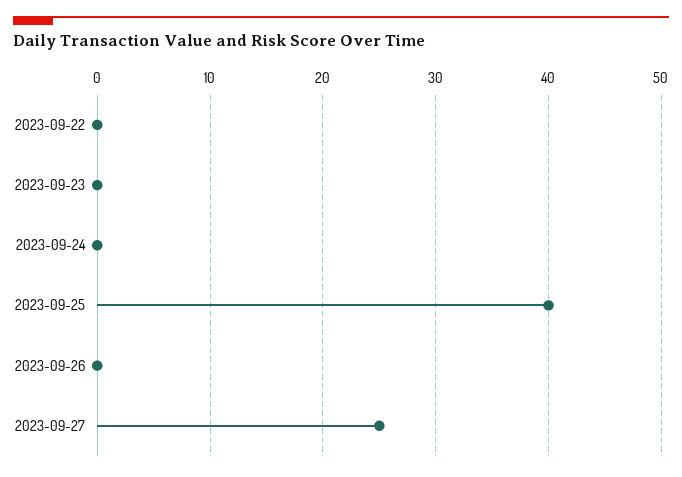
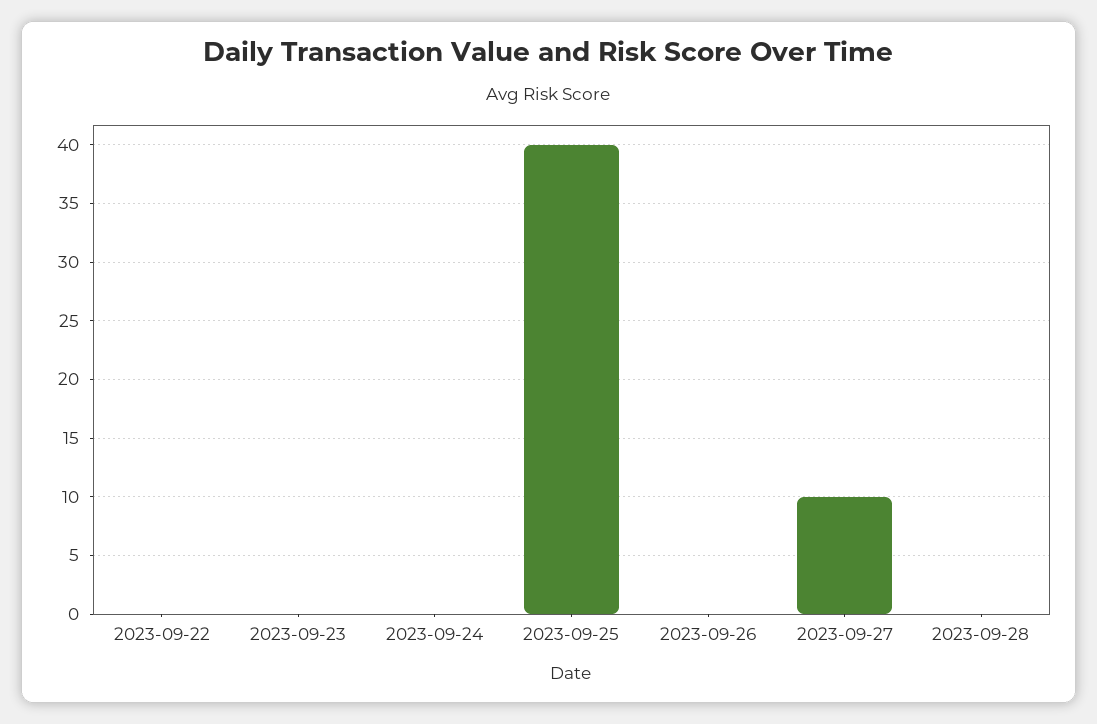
2023-09-27: 25 -> 10
2023-09-28: none -> 0

